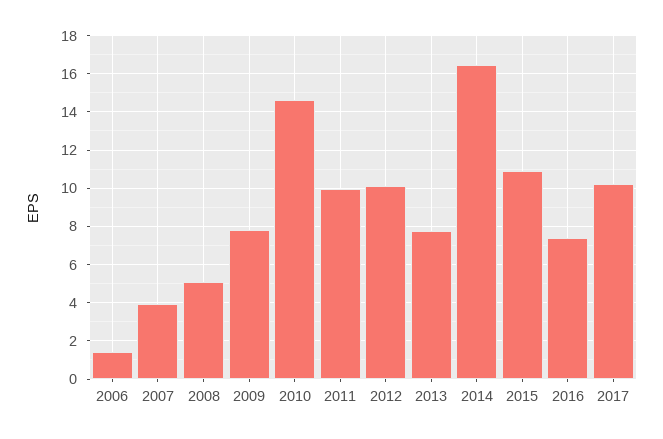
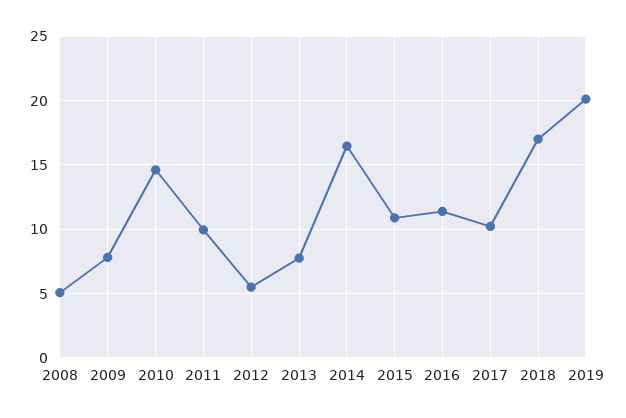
2006: 1.5 -> none
2007: 4 -> none
2012: 10 -> 5.5
2016: 7.5 -> 11.5
2018: none -> 17
2019: none -> 20

